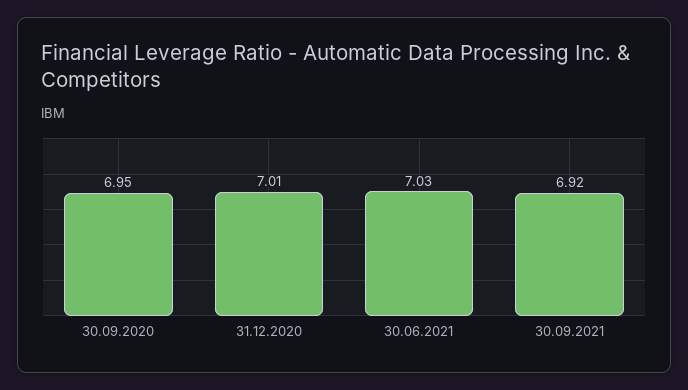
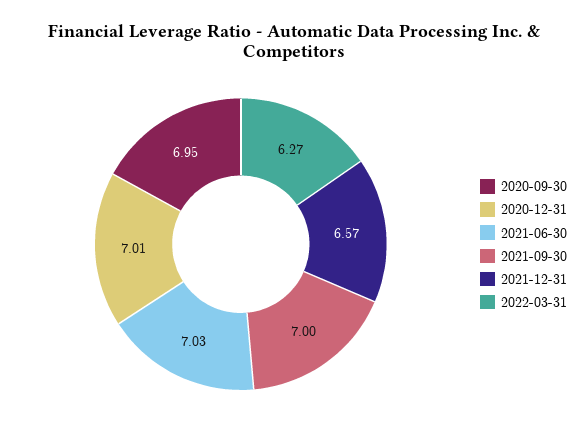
30.09.2021: 6.92 -> 7
2021-12-31: none -> 6.57
2022-03-31: none -> 6.27

